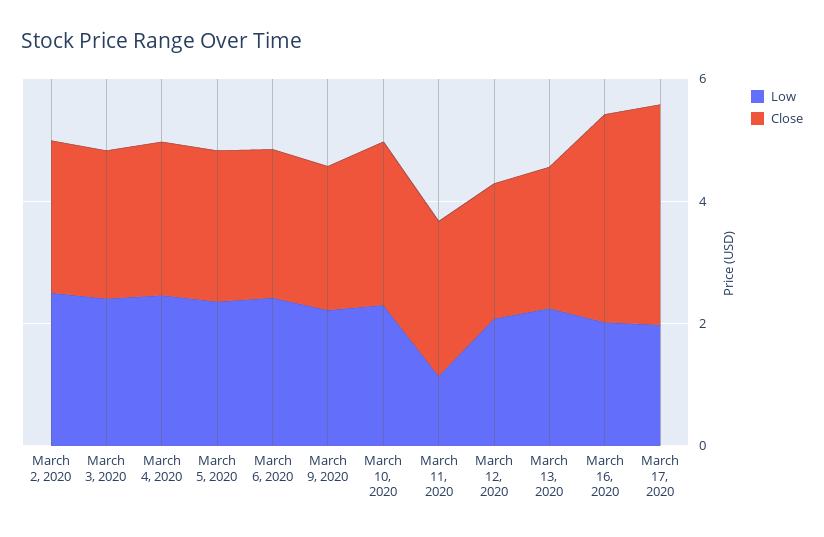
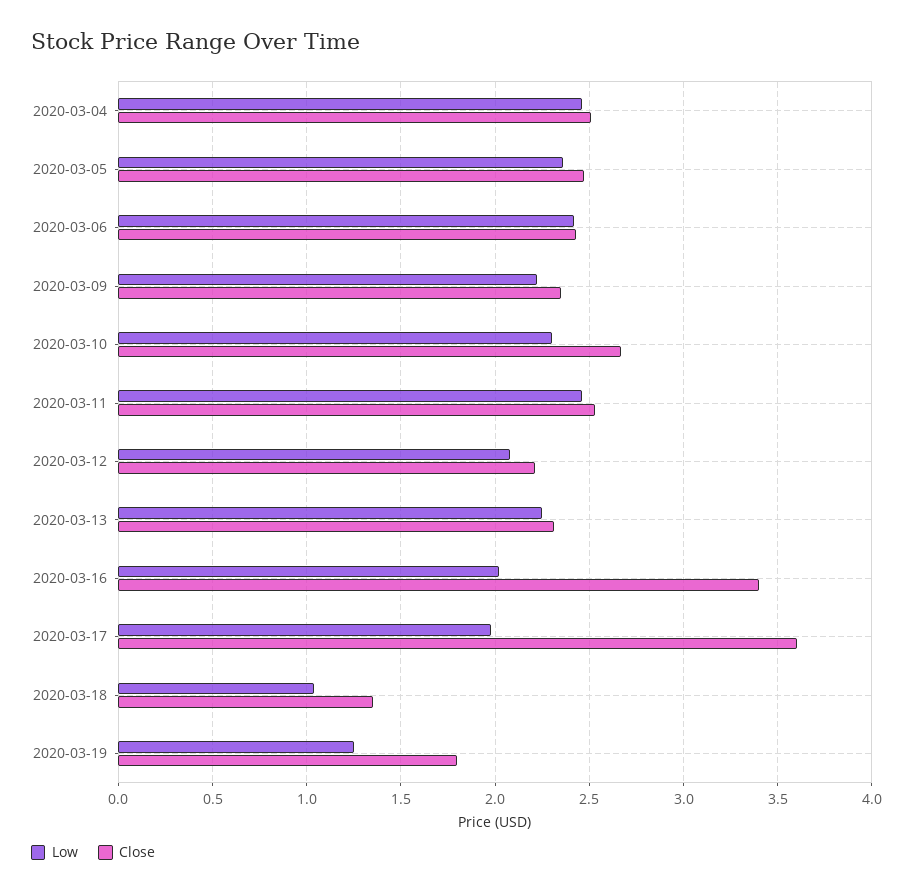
Low, March 2, 2020: 2.5 -> none
Close, March 2, 2020: 2.5 -> none
Low, March 3, 2020: 2.5 -> none
Close, March 3, 2020: 2.5 -> none
Low, March 11, 2020: 1 -> 2.45
Low, 2020-03-18: none -> 1.05
Close, 2020-03-18: none -> 1.35
Low, 2020-03-19: none -> 1.25
Close, 2020-03-19: none -> 1.8

